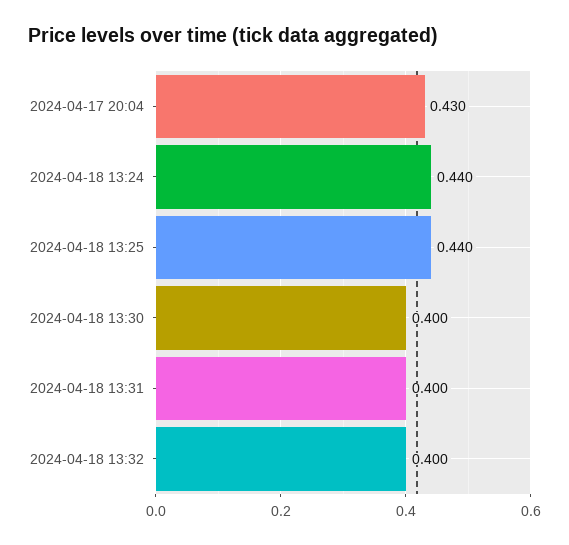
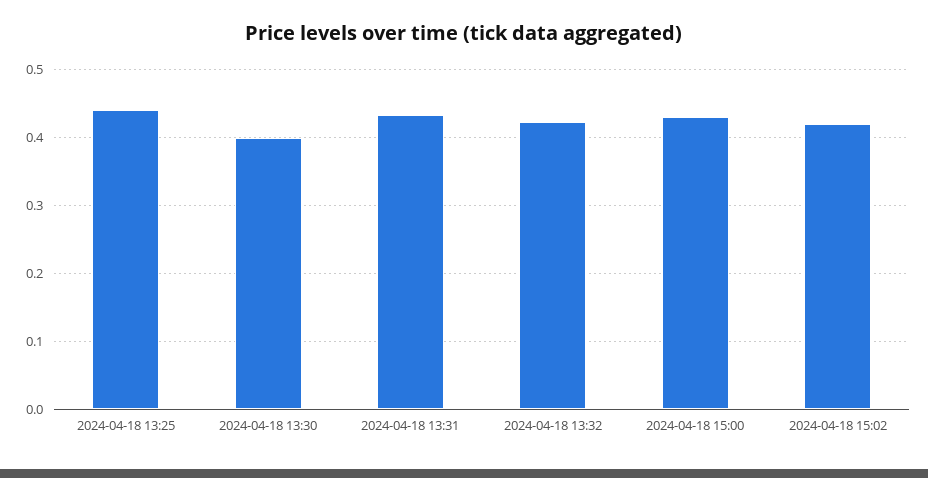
2024-04-17 20:04: 0.43 -> none
2024-04-18 13:24: 0.44 -> none
2024-04-18 13:31: 0.4 -> 0.43
2024-04-18 13:32: 0.4 -> 0.42
2024-04-18 15:00: none -> 0.43
2024-04-18 15:02: none -> 0.42

